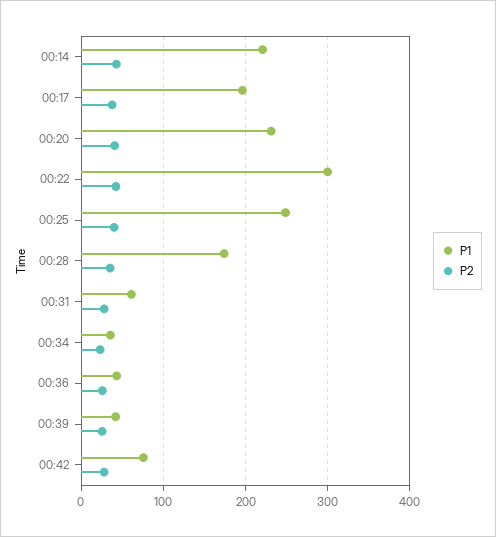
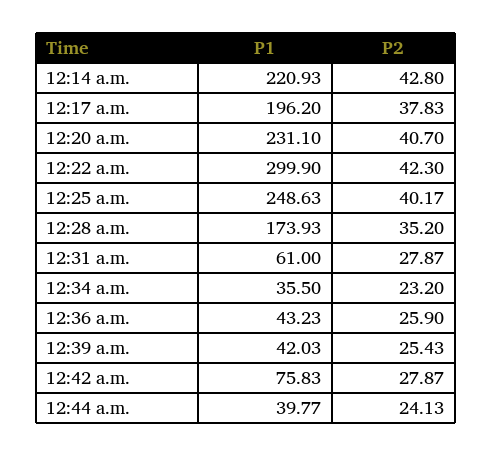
P1, 12:44 a.m.: none -> 39.77
P2, 12:44 a.m.: none -> 24.13

